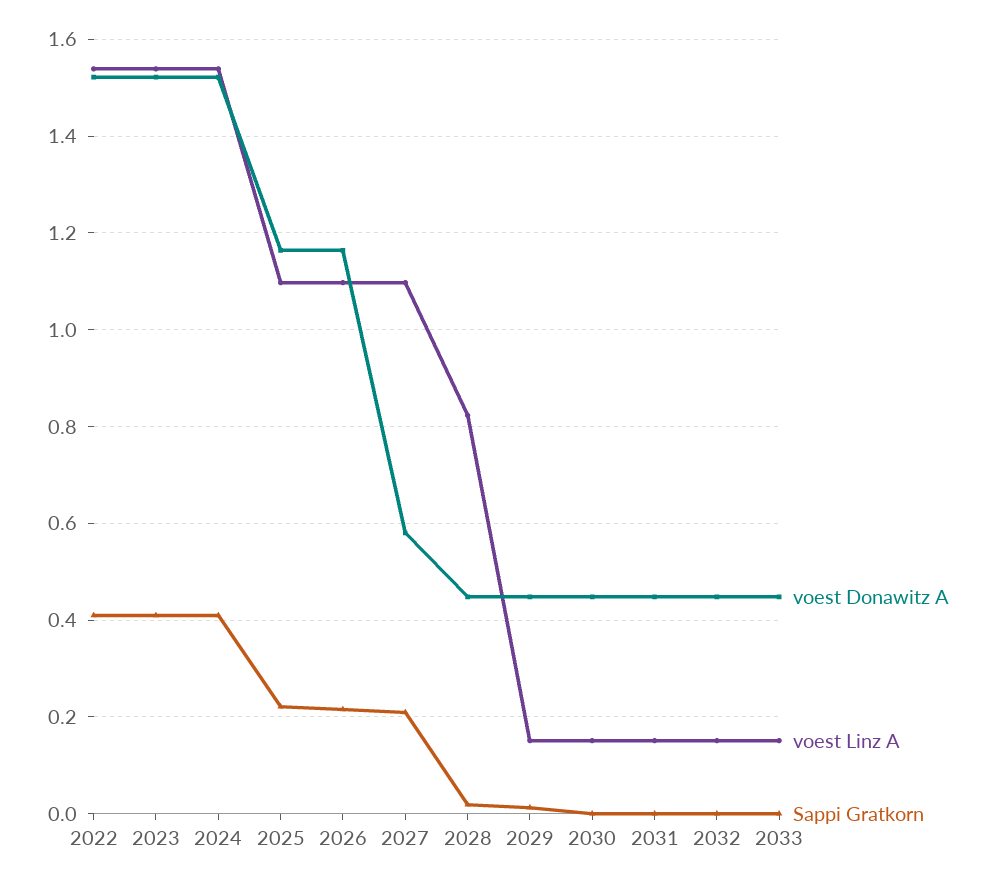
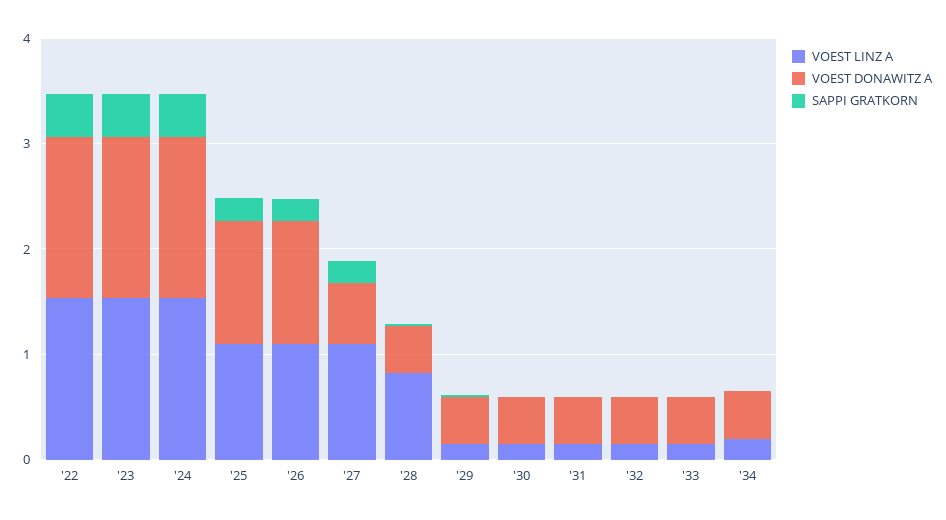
voest Linz A, '34: none -> 0.2
voest Donawitz A, '34: none -> 0.4
Sappi Gratkorn, '34: none -> 0

